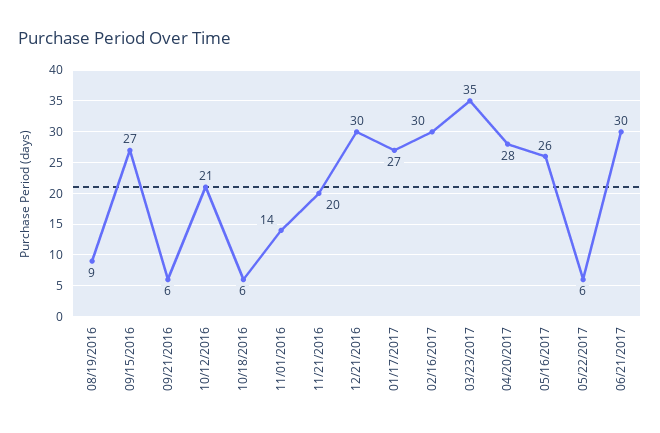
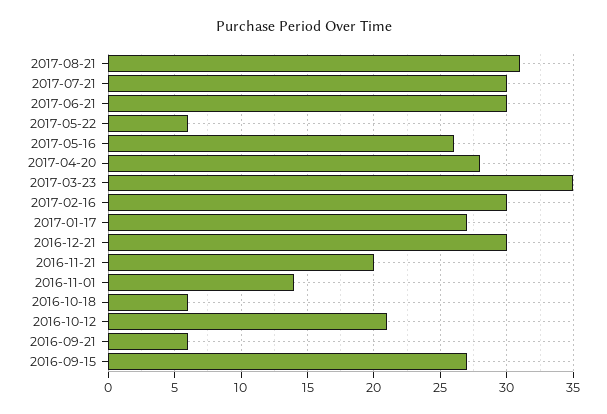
08/19/2016: 9 -> none
2017-08-21: none -> 31
2017-07-21: none -> 30

